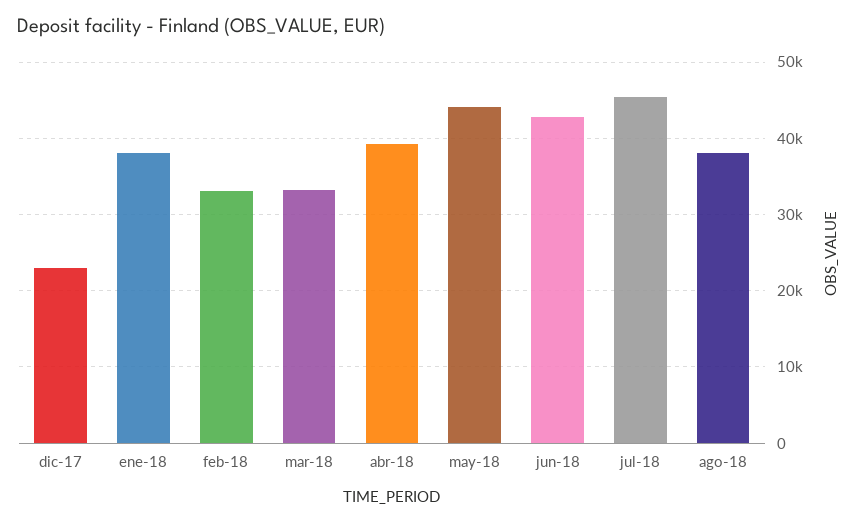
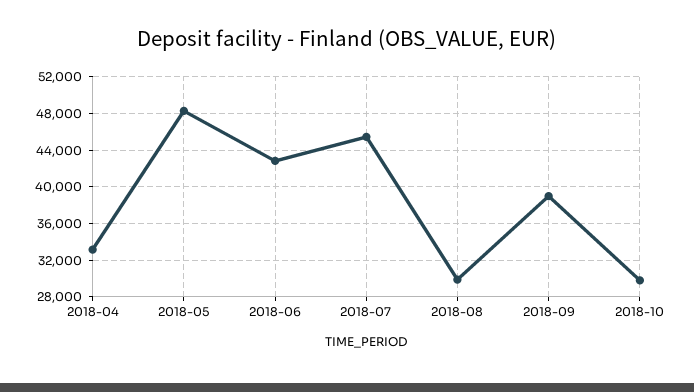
dic-17: 23000 -> none
ene-18: 38000 -> none
feb-18: 33000 -> none
mar-18: 33000 -> none
abr-18: 39000 -> 33000
may-18: 44000 -> 48000
ago-18: 38000 -> 30000
2018-09: none -> 39000
2018-10: none -> 30000

